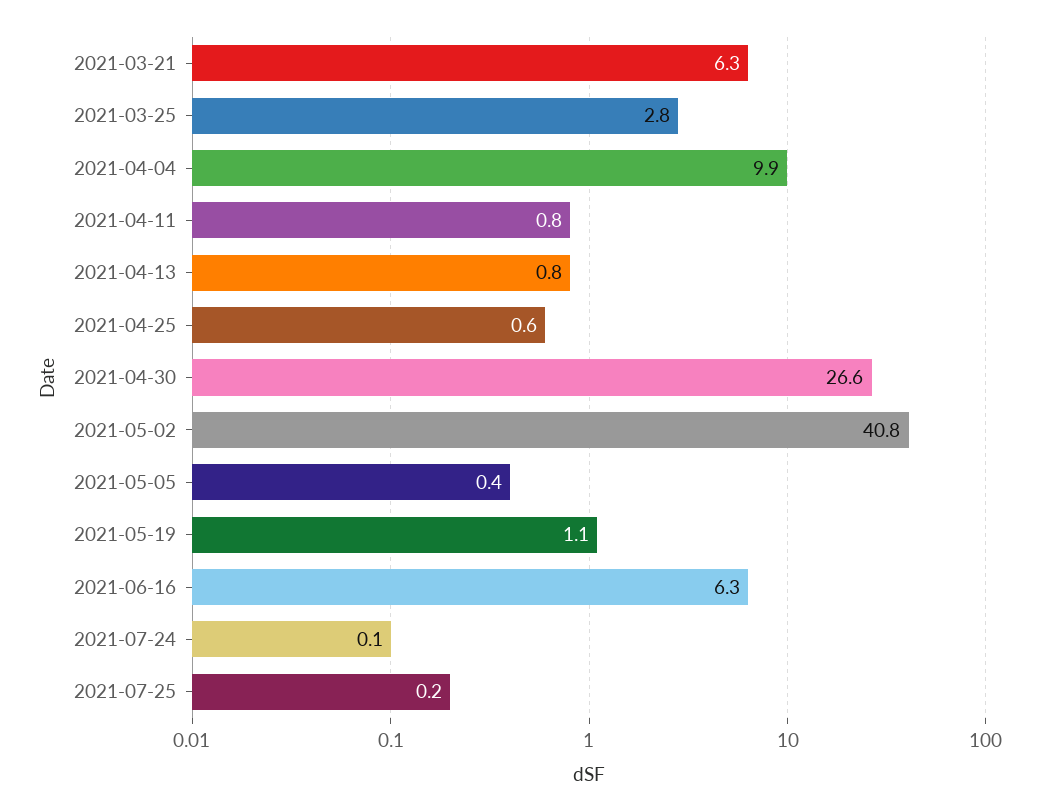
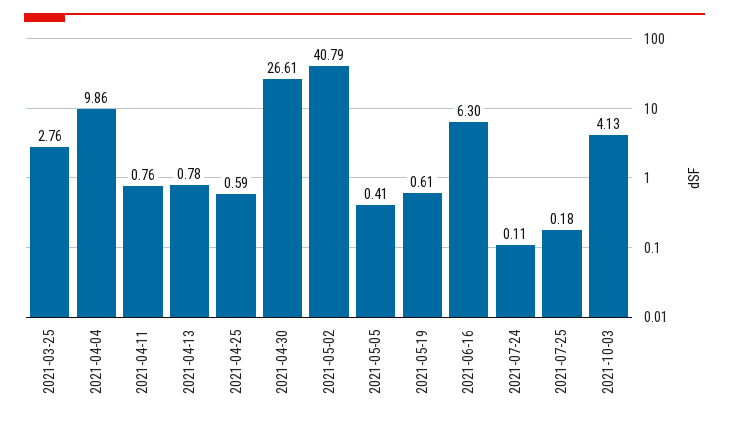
2021-03-21: 6.3 -> none
2021-05-19: 1.1 -> 0.61
2021-10-03: none -> 4.13

